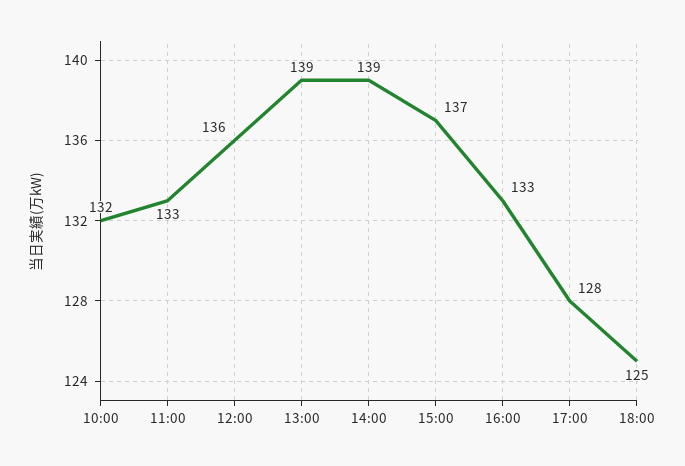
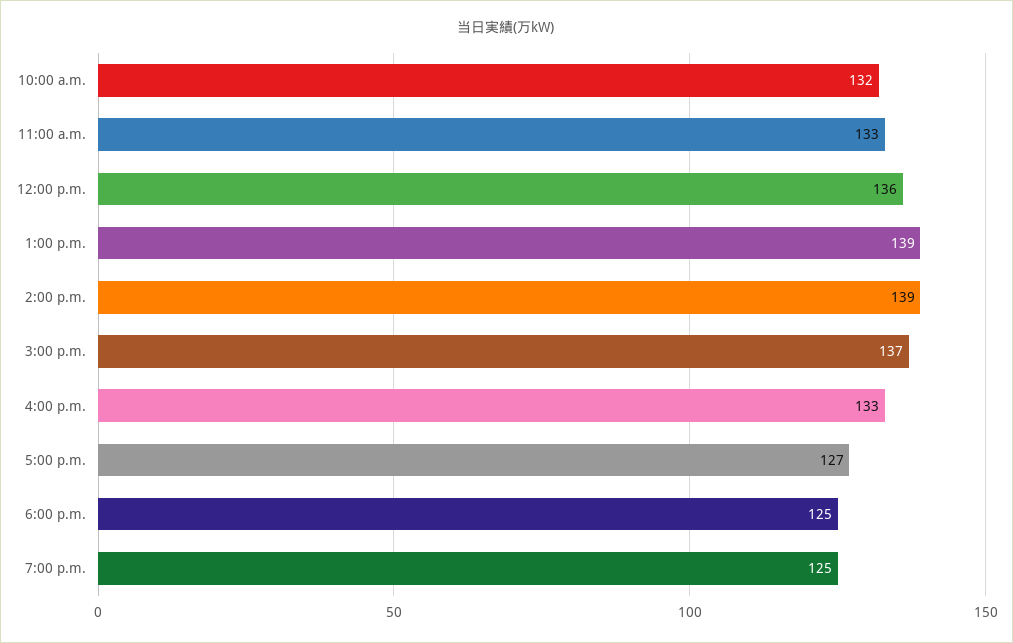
17:00: 128 -> 127
7:00 p.m.: none -> 125

